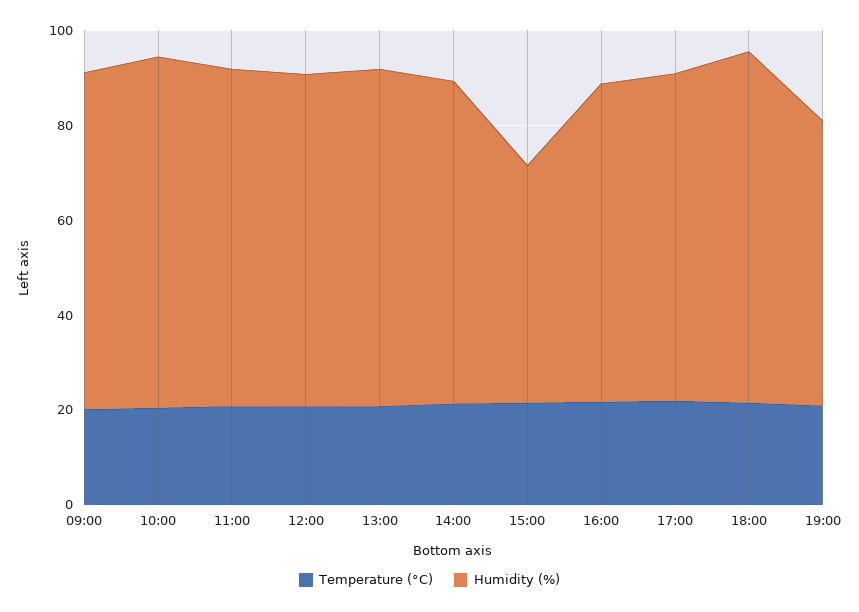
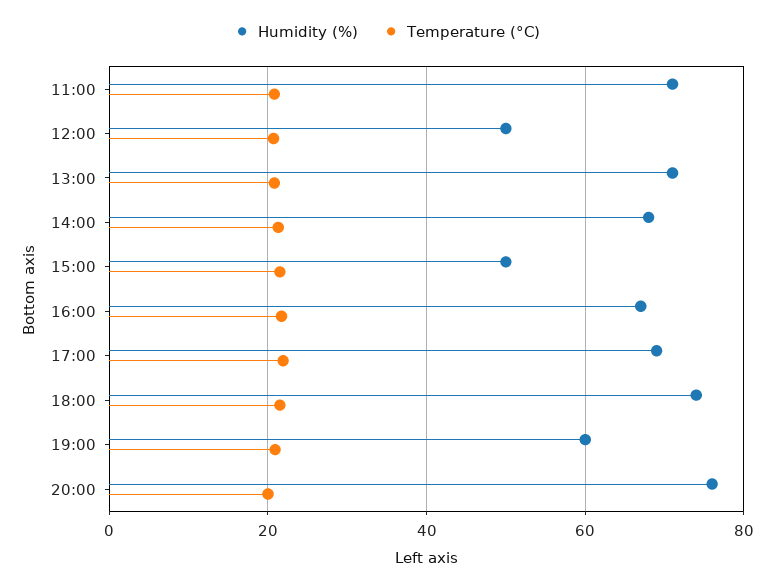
Temperature (°C), 09:00: 20 -> none
Humidity (%), 09:00: 70 -> none
Temperature (°C), 10:00: 20 -> none
Humidity (%), 10:00: 75 -> none
Humidity (%), 12:00: 70 -> 50
Humidity (%), 20:00: none -> 76
Temperature (°C), 20:00: none -> 20

